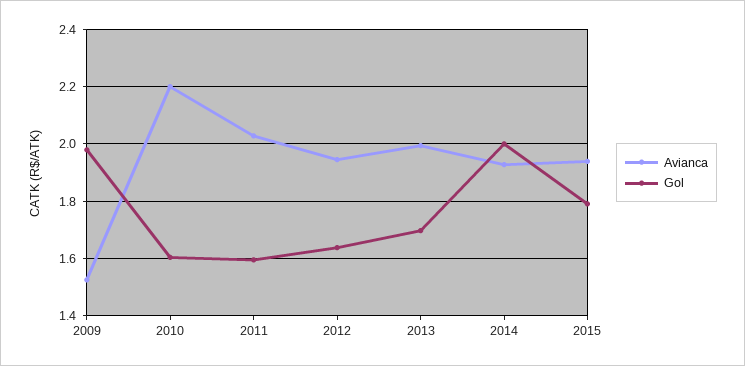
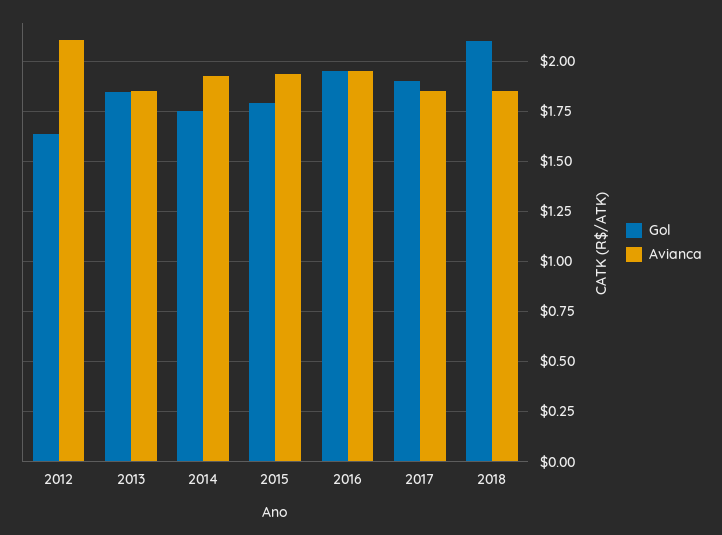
Avianca, 2009: 1.525 -> none
Gol, 2009: 1.975 -> none
Avianca, 2010: 2.2 -> none
Gol, 2010: 1.6 -> none
Avianca, 2011: 2.025 -> none
Gol, 2011: 1.6 -> none
Avianca, 2012: 1.95 -> 2.1
Avianca, 2013: 2 -> 1.85
Gol, 2013: 1.7 -> 1.85
Gol, 2014: 2 -> 1.75
Gol, 2016: none -> 1.95
Avianca, 2016: none -> 1.95
Gol, 2017: none -> 1.9
Avianca, 2017: none -> 1.85
Gol, 2018: none -> 2.1
Avianca, 2018: none -> 1.85

